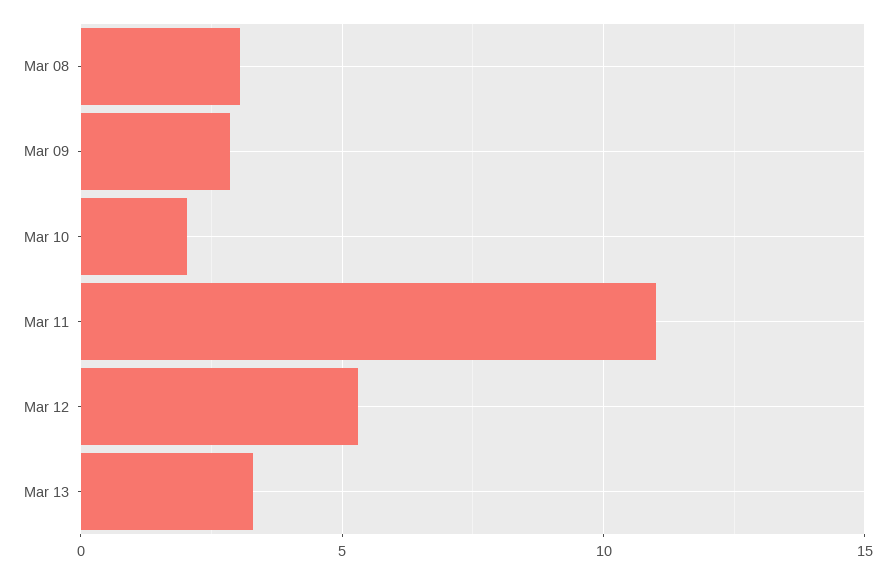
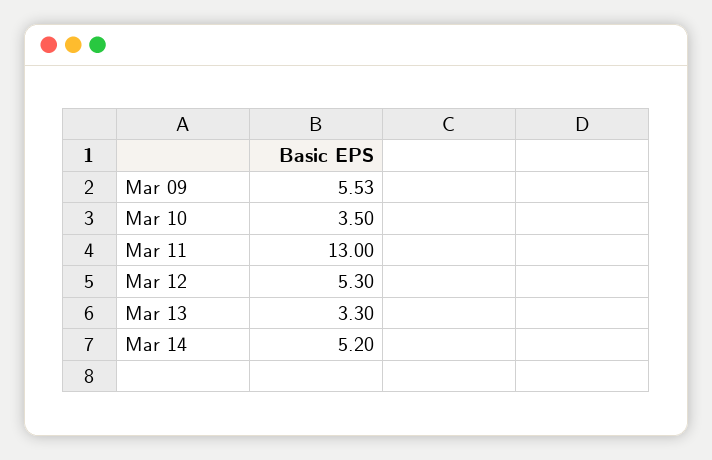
Mar 08: 3 -> none
Mar 09: 3 -> 5.53
Mar 10: 2 -> 3.5
Mar 11: 11 -> 13
Mar 14: none -> 5.2

